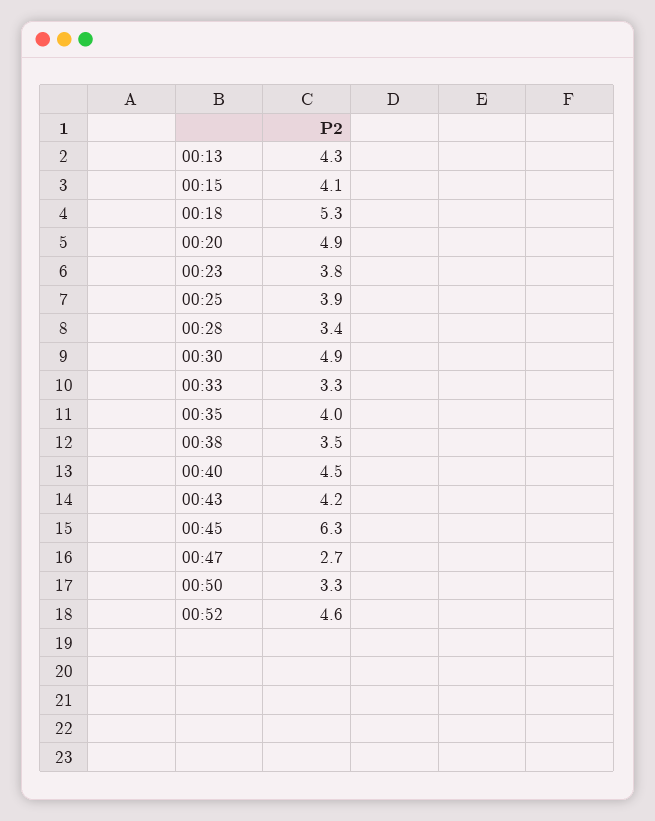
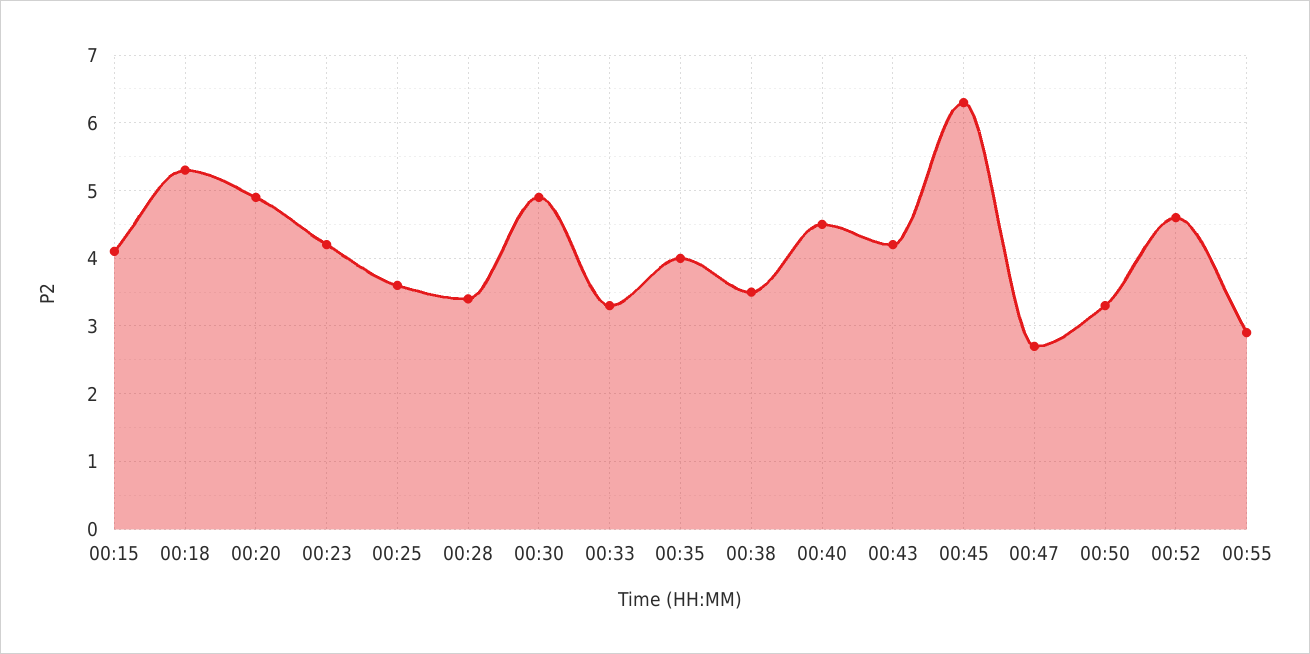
00:13: 4.3 -> none
00:23: 3.8 -> 4.2
00:25: 3.9 -> 3.6
00:55: none -> 2.9

